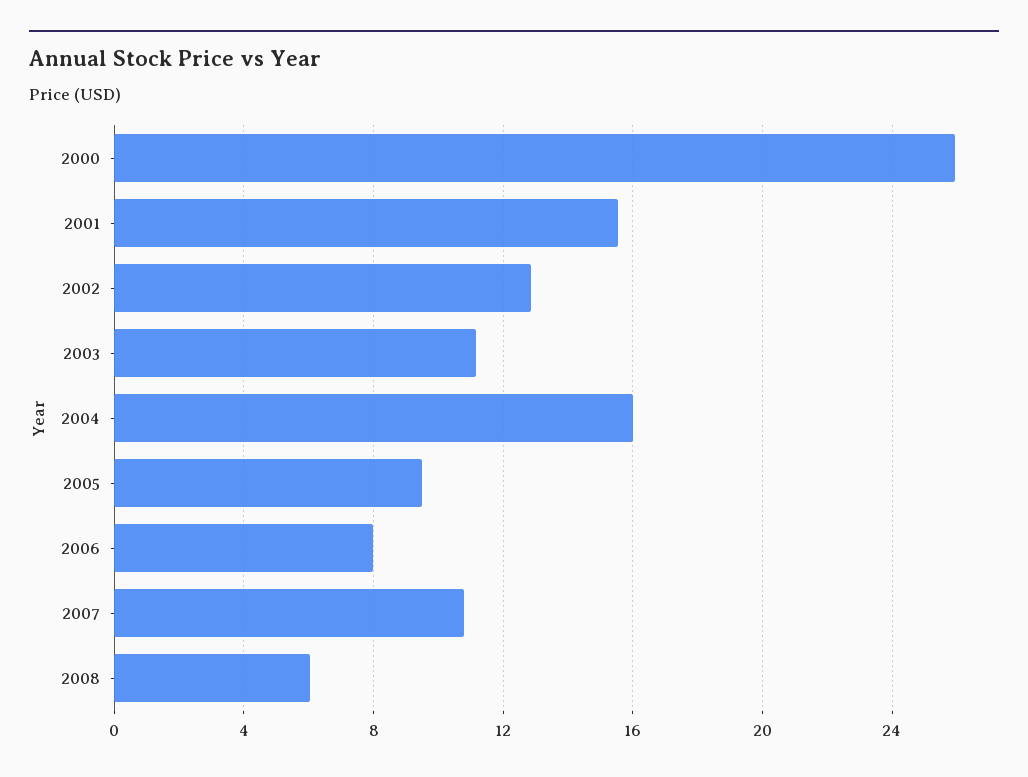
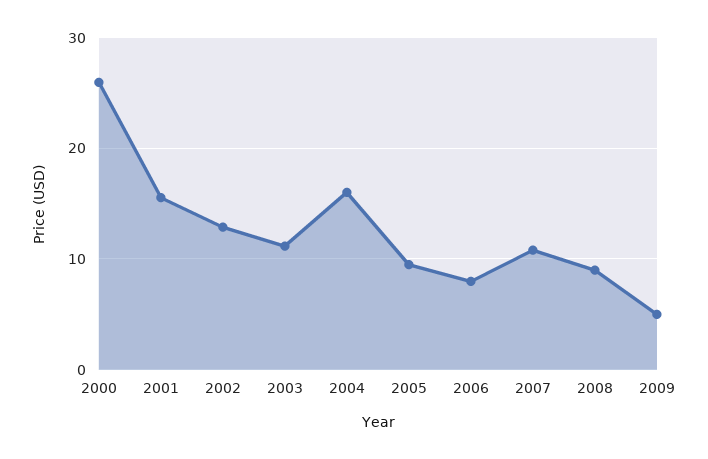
2008: 6 -> 9
2009: none -> 5

